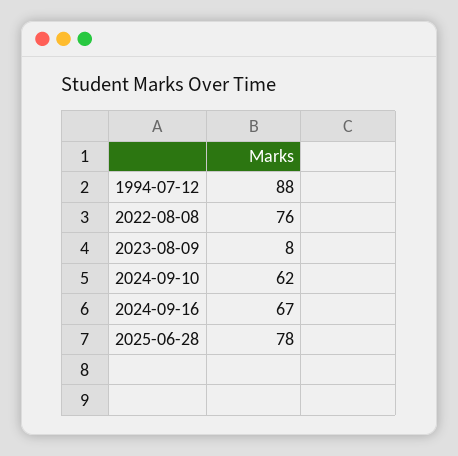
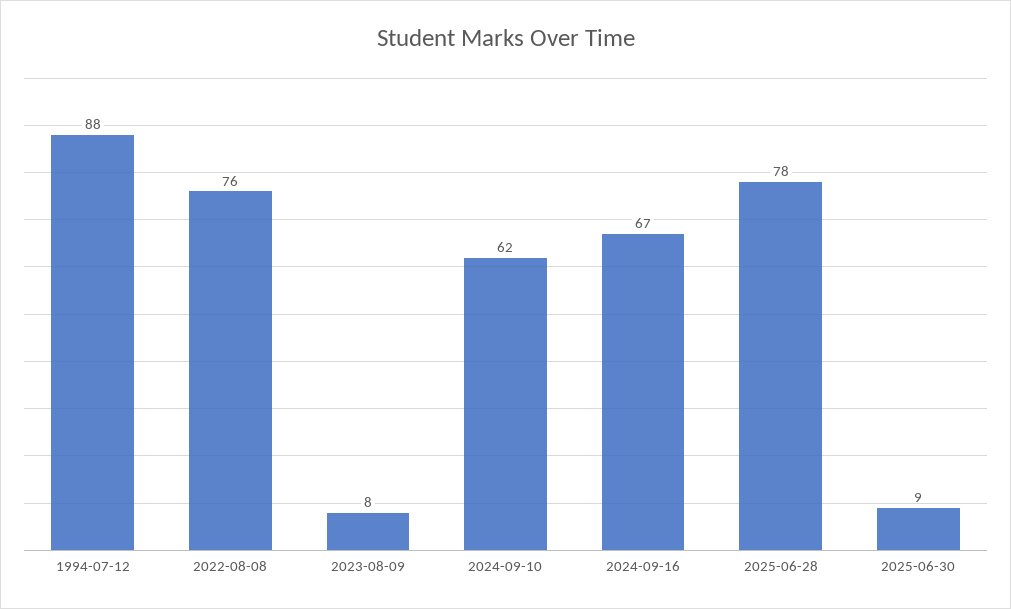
2025-06-30: none -> 9

